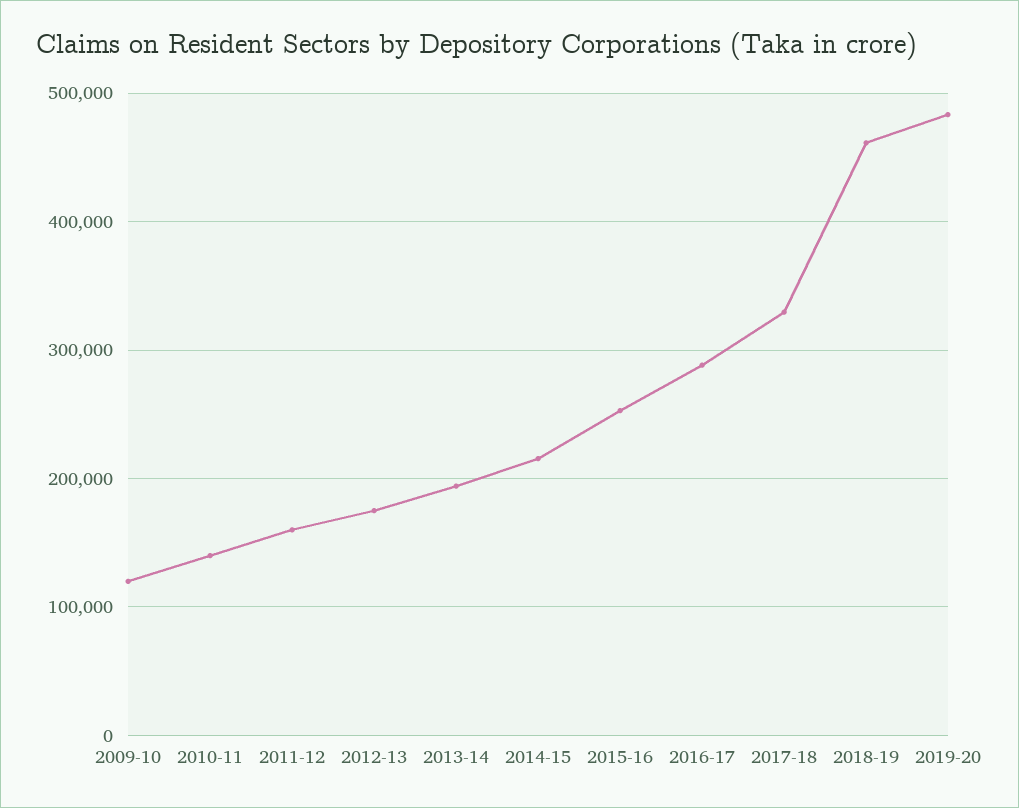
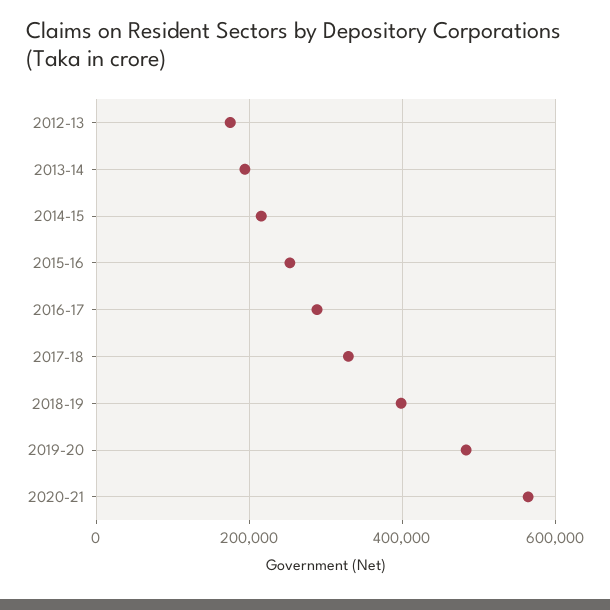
2009-10: 120000 -> none
2010-11: 140000 -> none
2011-12: 160000 -> none
2018-19: 460000 -> 400000
2020-21: none -> 560000

